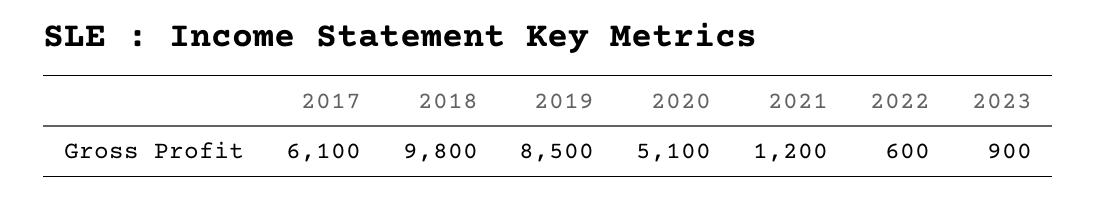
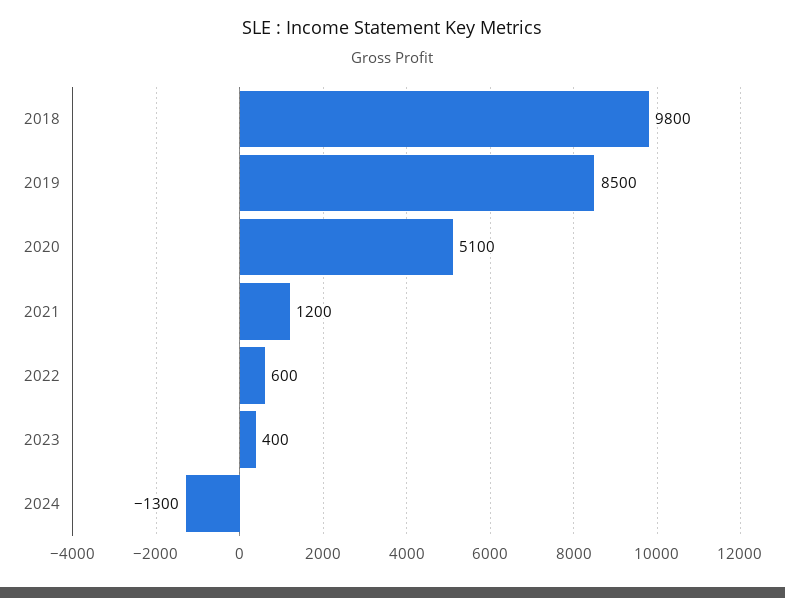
2017: 6100 -> none
2023: 900 -> 400
2024: none -> -1300

